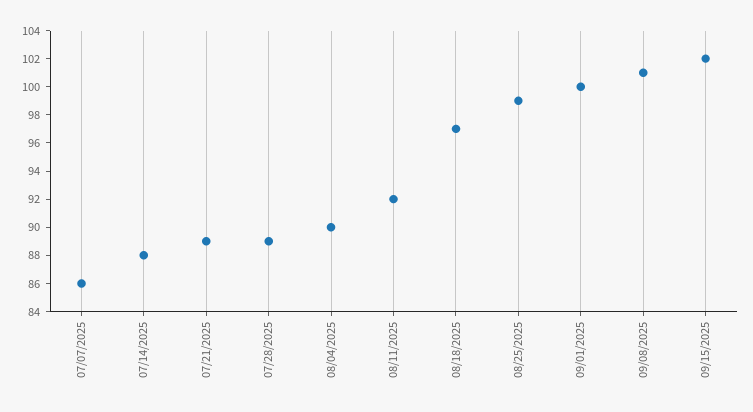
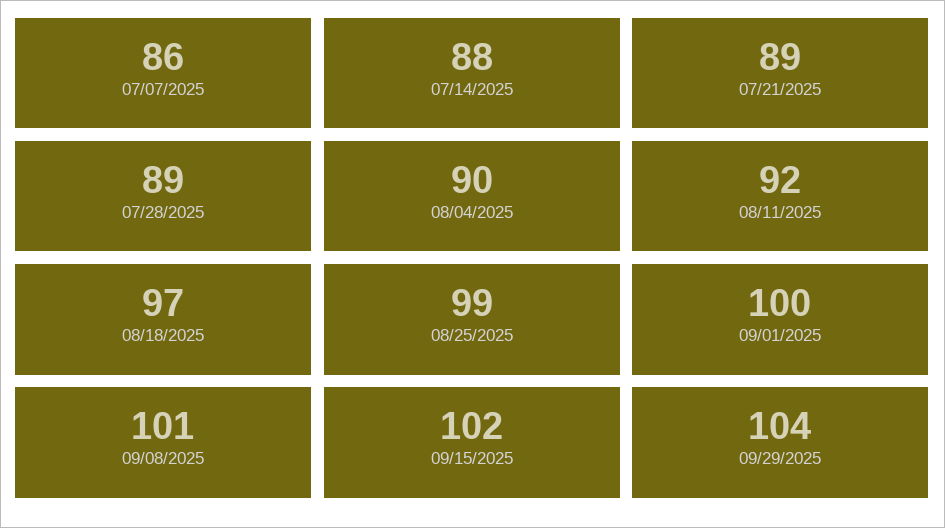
09/29/2025: none -> 104

